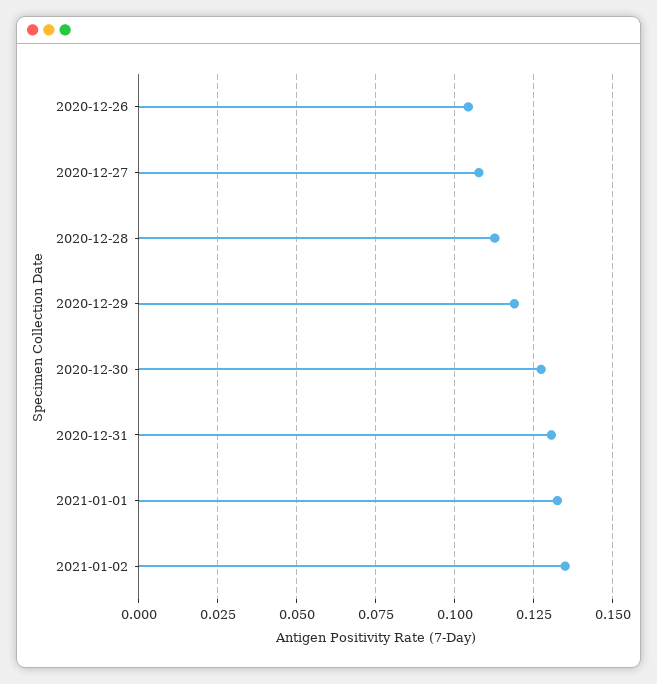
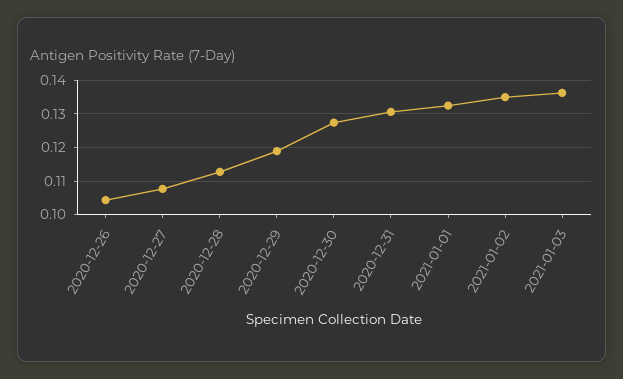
2021-01-03: none -> 0.136

